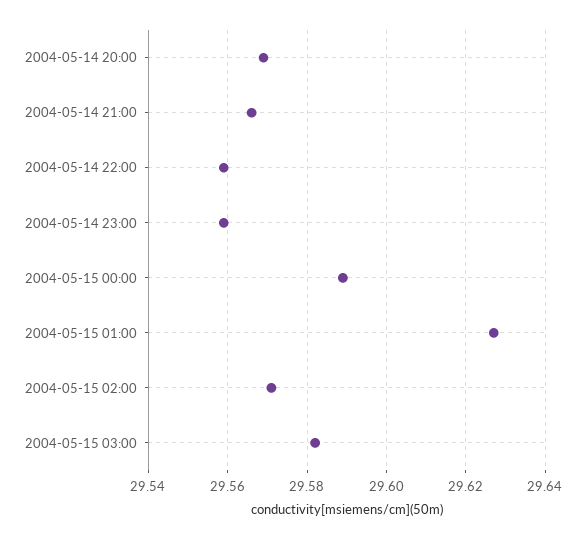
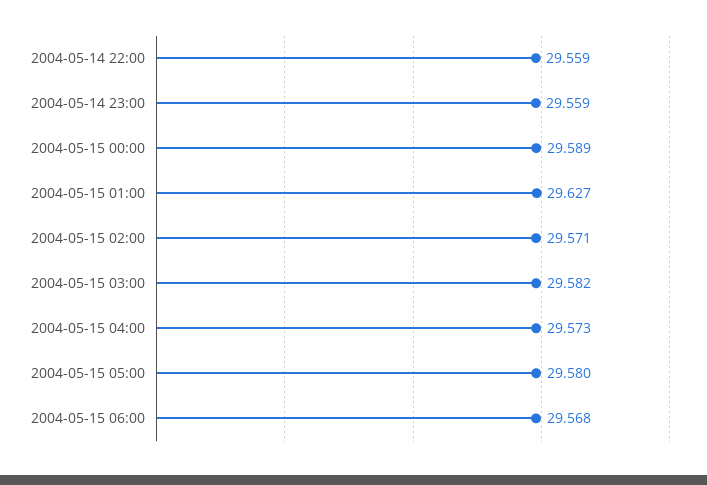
2004-05-14 20:00: 29.57 -> none
2004-05-14 21:00: 29.565 -> none
2004-05-15 04:00: none -> 29.573
2004-05-15 05:00: none -> 29.58
2004-05-15 06:00: none -> 29.568

